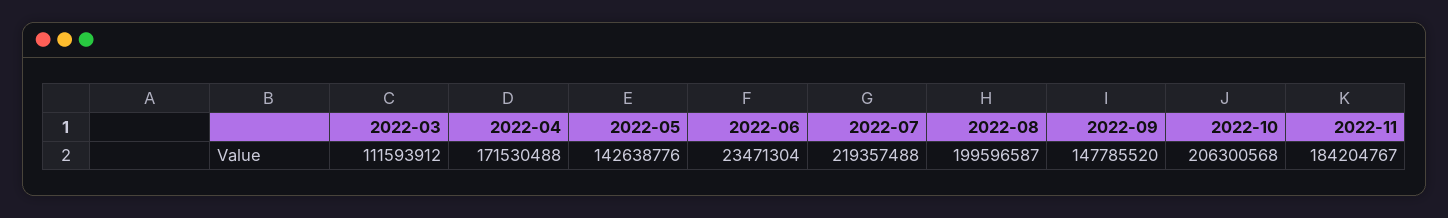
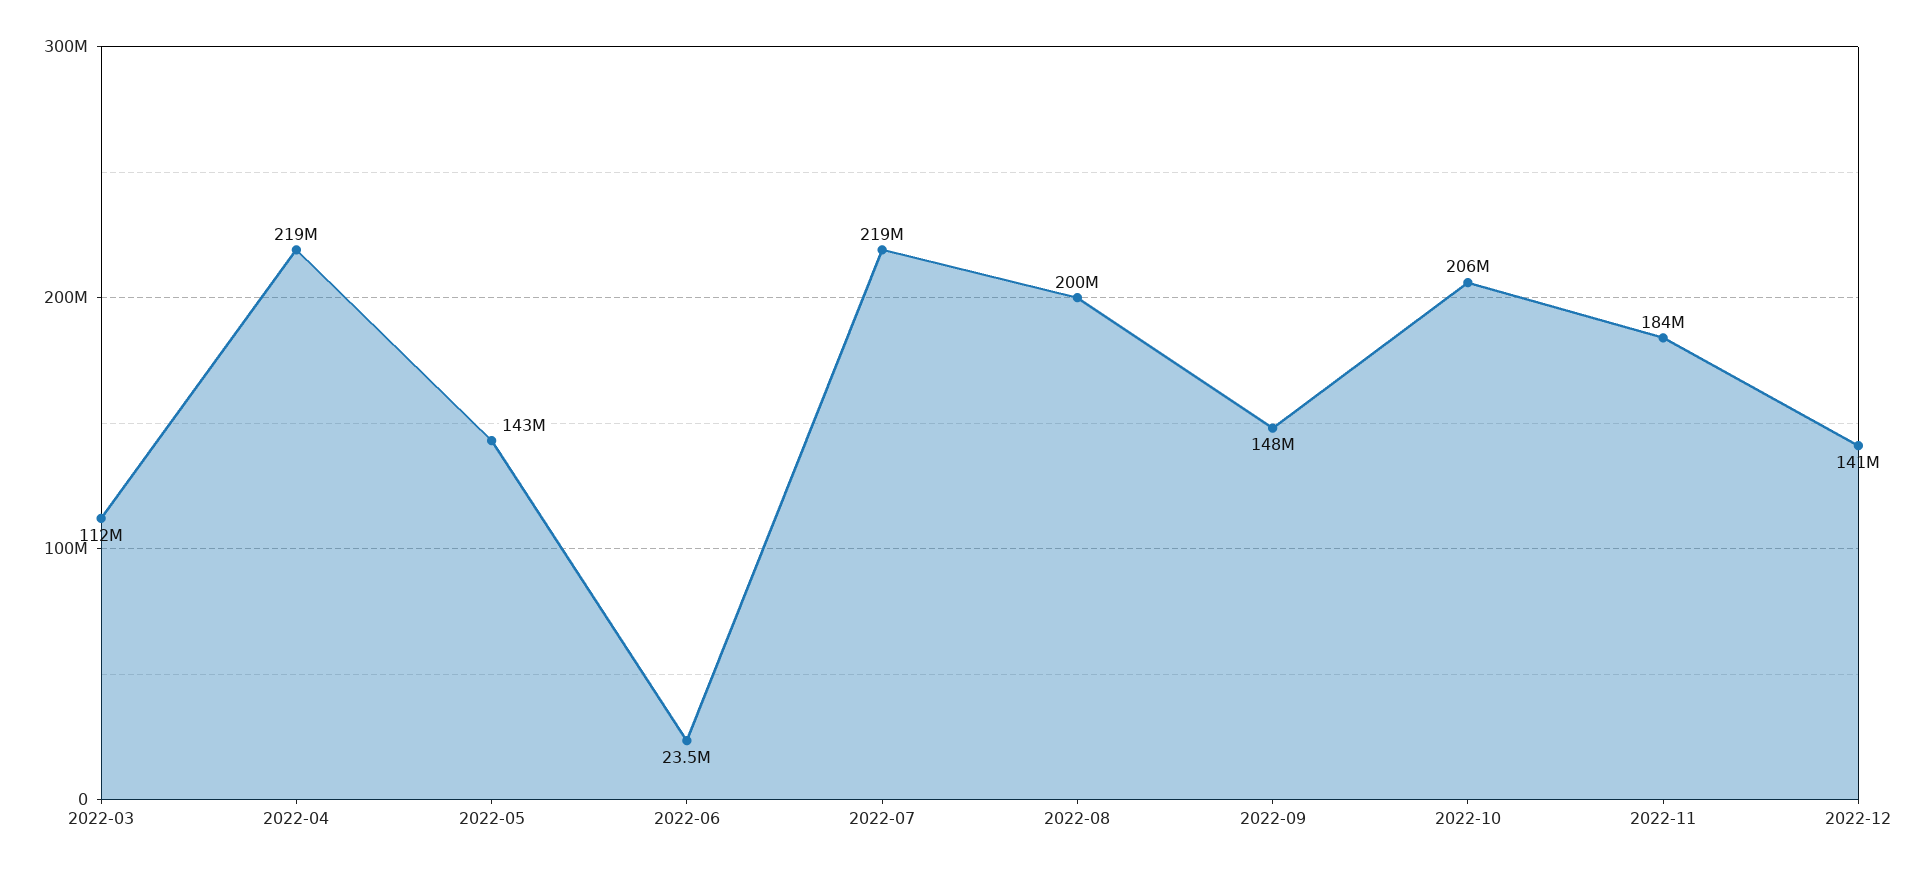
2022-04: 171530488 -> 219000000
2022-12: none -> 141000000

